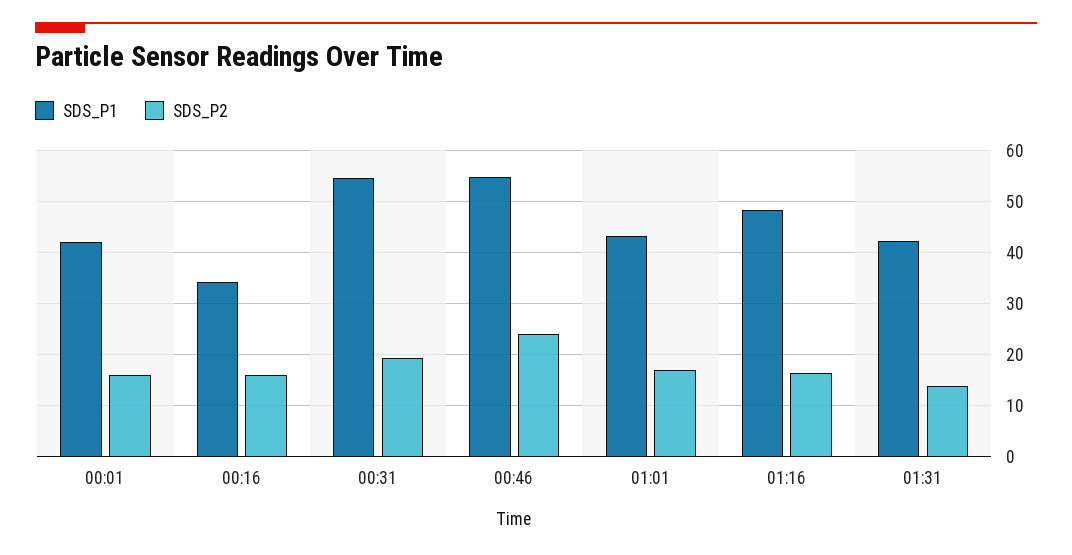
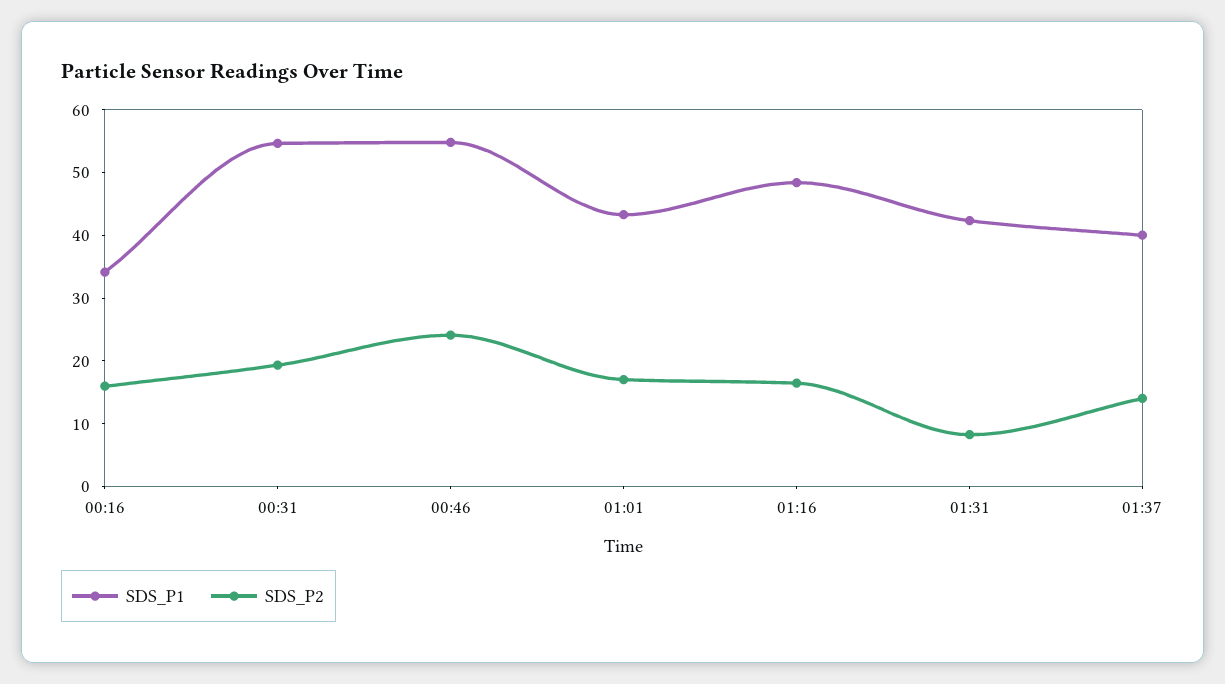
SDS_P1, 00:01: 42 -> none
SDS_P2, 00:01: 16 -> none
SDS_P2, 01:31: 14 -> 8
SDS_P1, 01:37: none -> 40
SDS_P2, 01:37: none -> 14

